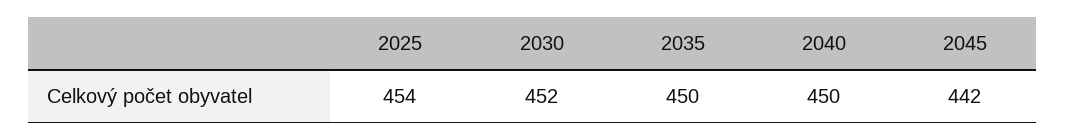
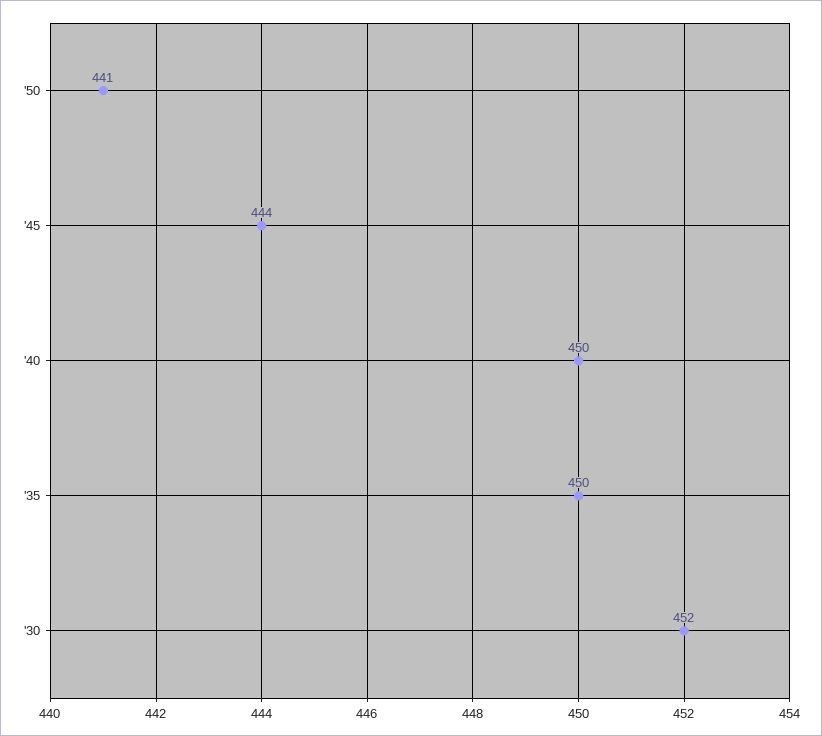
2025: 454 -> none
2045: 442 -> 444
'50: none -> 441

